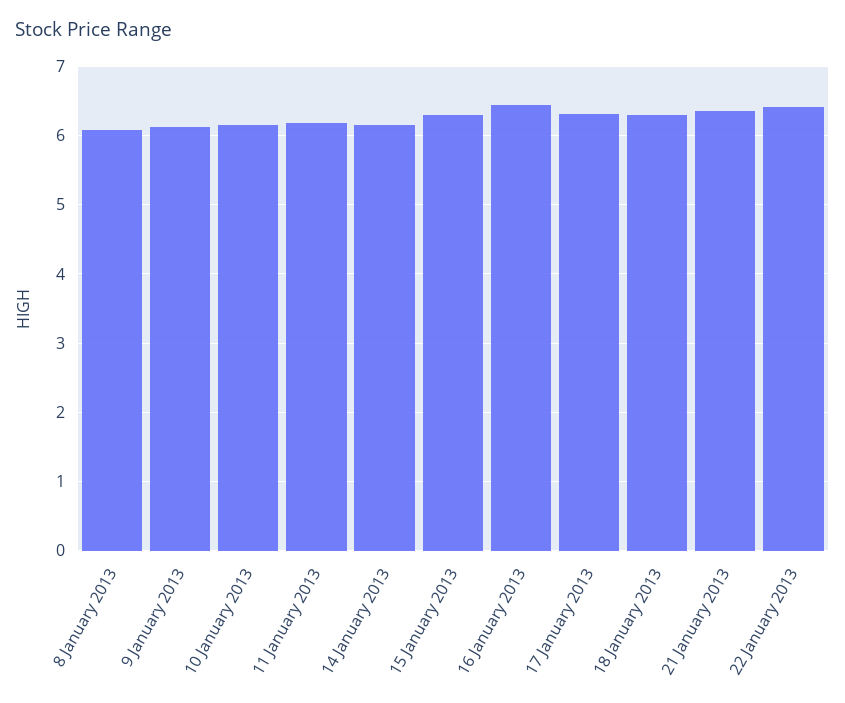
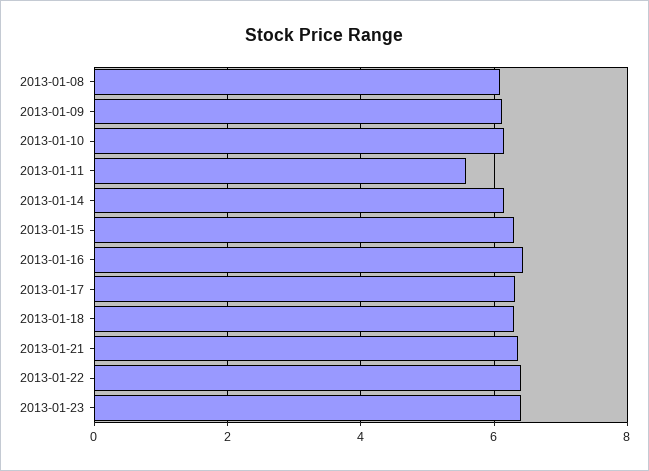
11 January 2013: 6.2 -> 5.6
2013-01-23: none -> 6.4

